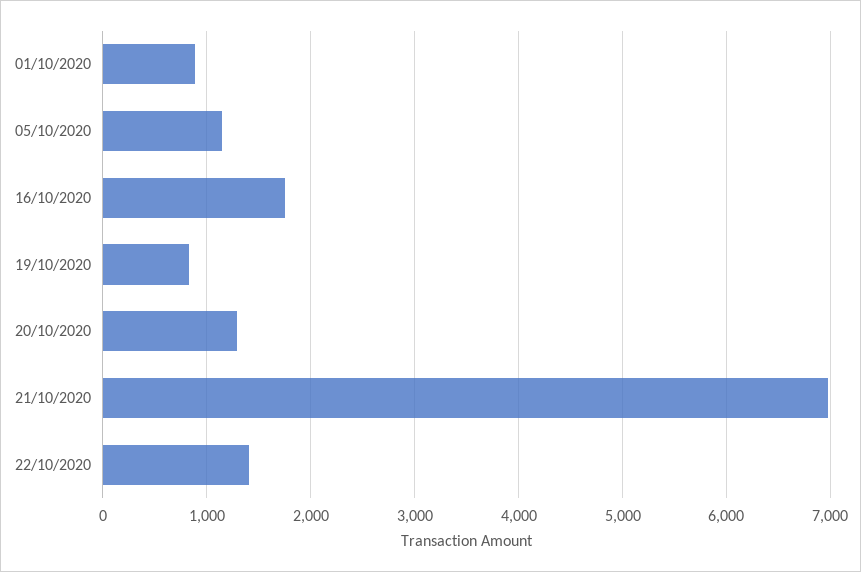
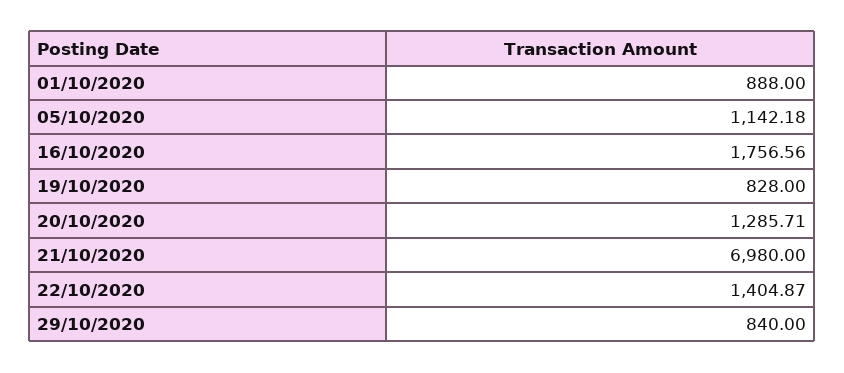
29/10/2020: none -> 840

